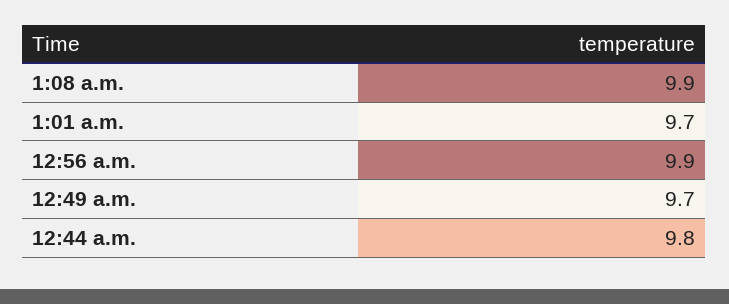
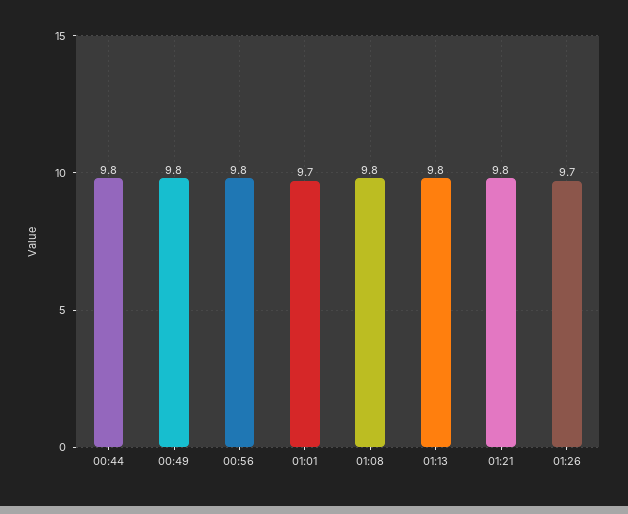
1:08 a.m.: 9.9 -> 9.8
12:56 a.m.: 9.9 -> 9.8
12:49 a.m.: 9.7 -> 9.8
01:13: none -> 9.8
01:21: none -> 9.8
01:26: none -> 9.7

